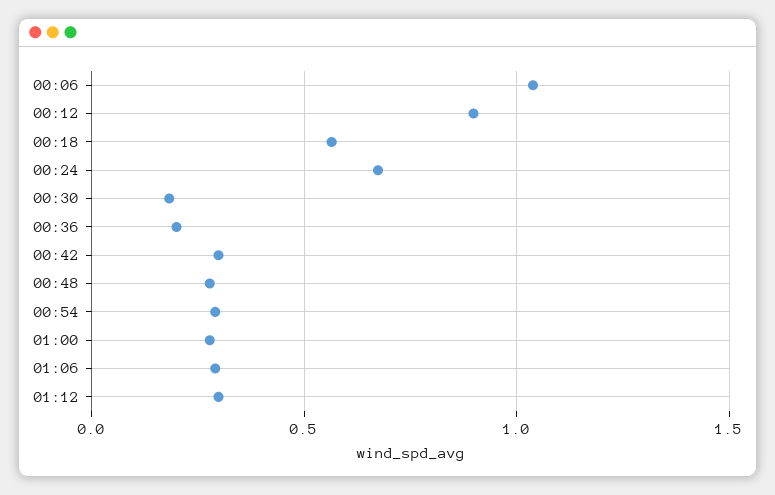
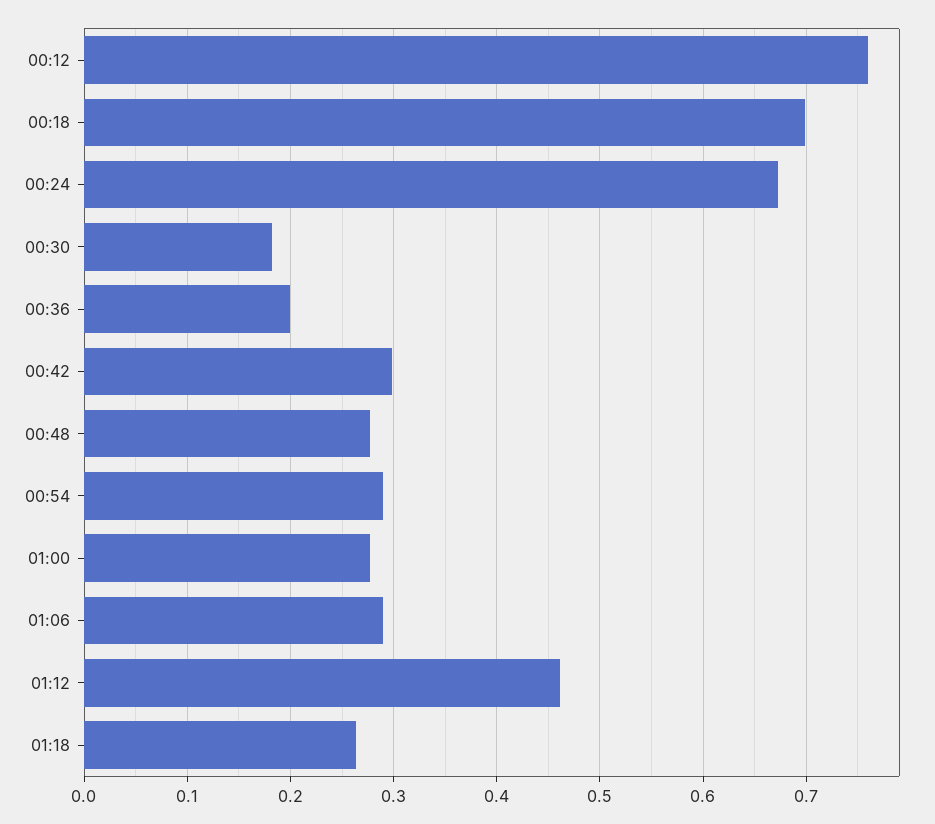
00:06: 1.05 -> none
00:12: 0.9 -> 0.76
00:18: 0.55 -> 0.7
01:12: 0.3 -> 0.46
01:18: none -> 0.26

